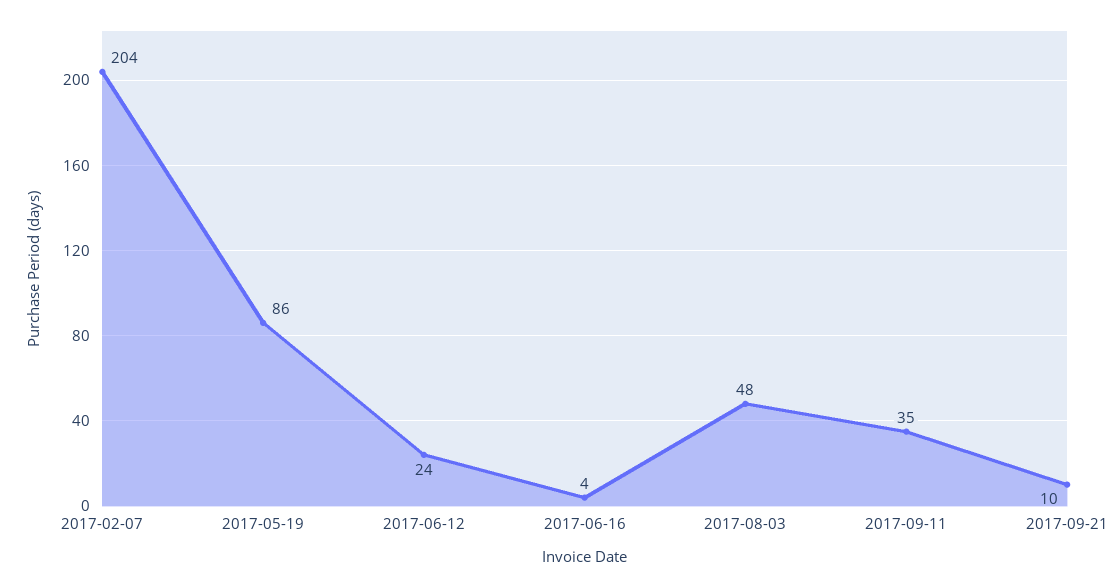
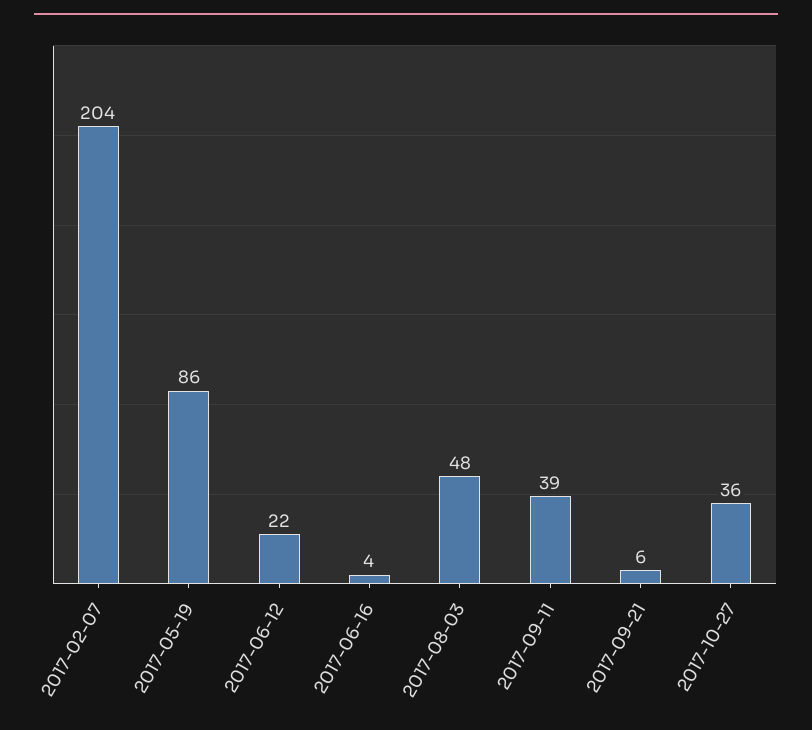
2017-06-12: 24 -> 22
2017-09-11: 35 -> 39
2017-09-21: 10 -> 6
2017-10-27: none -> 36

